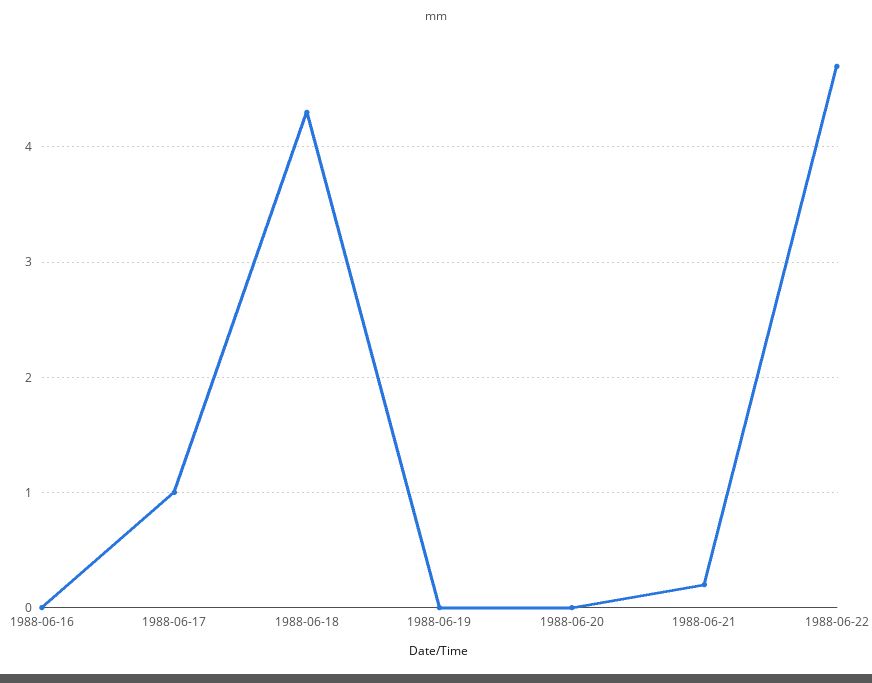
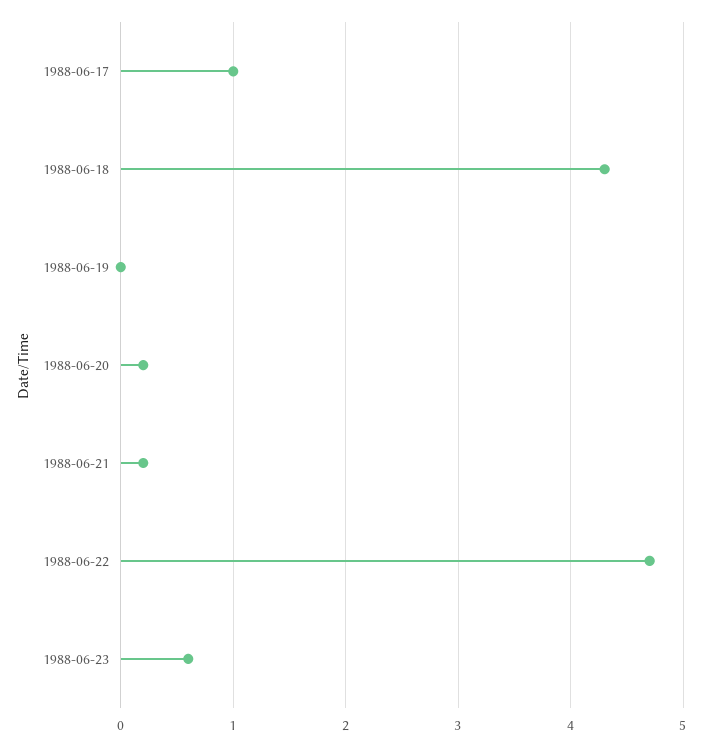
1988-06-16: 0 -> none
1988-06-20: 0 -> 0.2
1988-06-23: none -> 0.6

